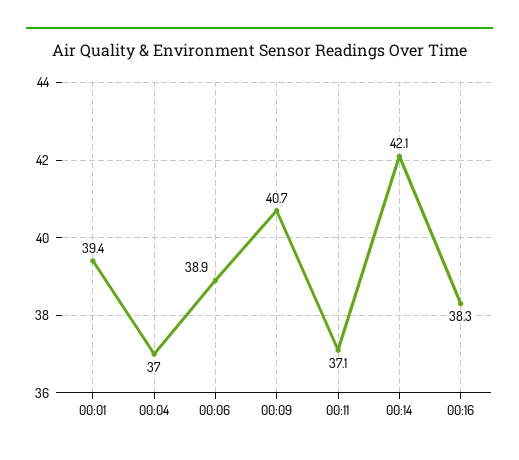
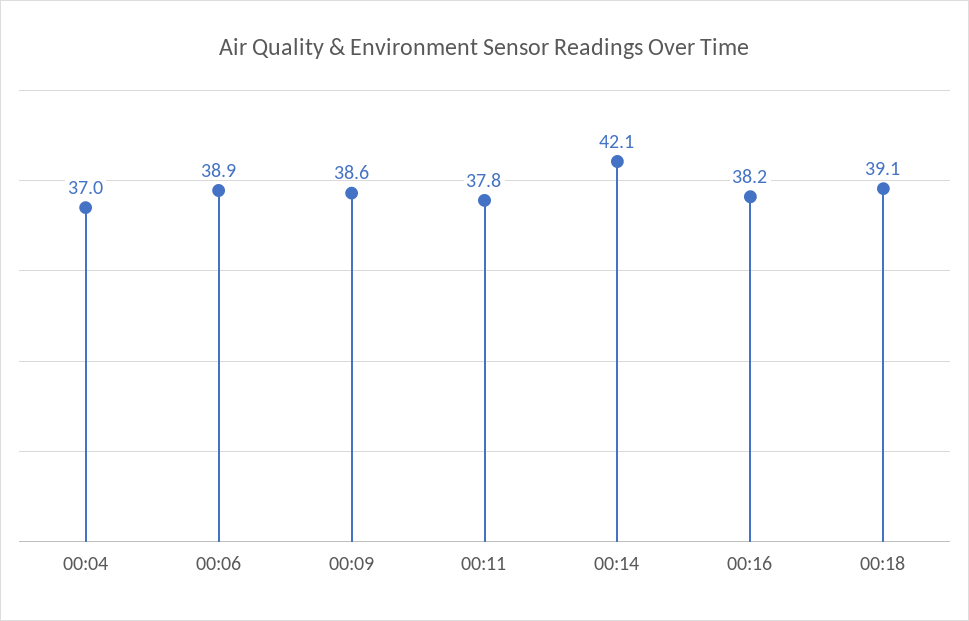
00:01: 39.4 -> none
00:09: 40.7 -> 38.6
00:11: 37.1 -> 37.8
00:16: 38.3 -> 38.2
00:18: none -> 39.1

